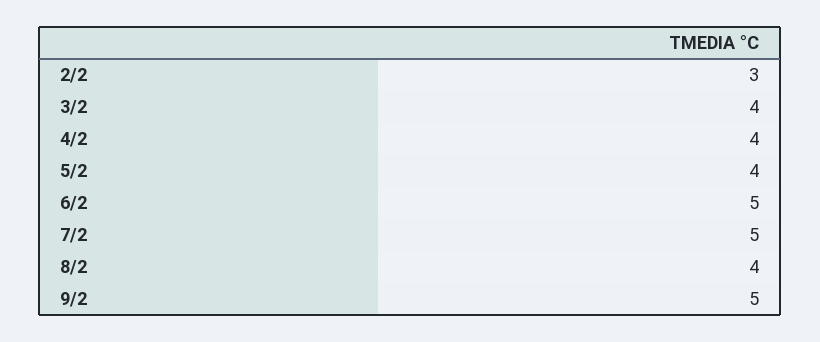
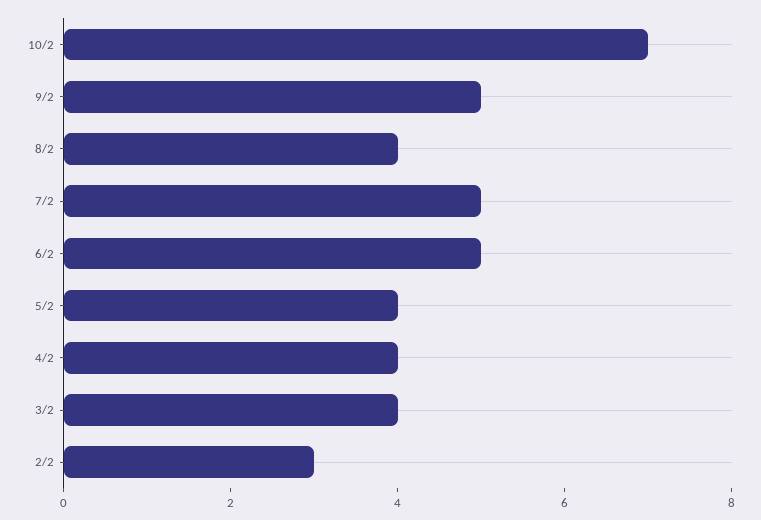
10/2: none -> 7

